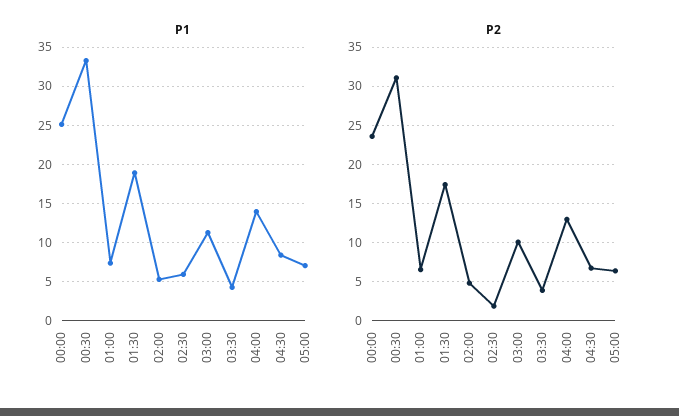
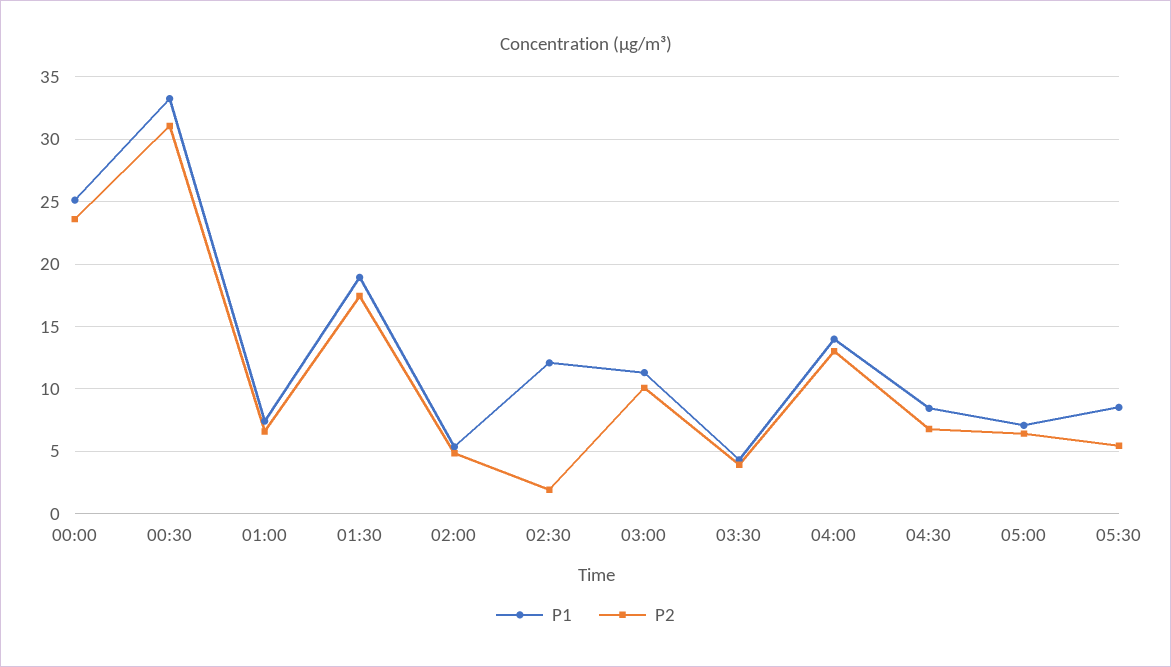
P1, 02:30: 6 -> 12
P1, 05:30: none -> 8.5
P2, 05:30: none -> 5.5

